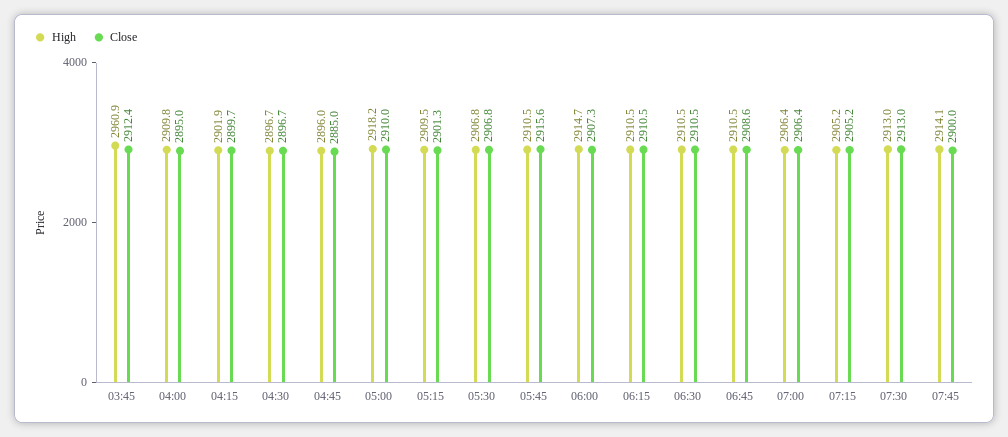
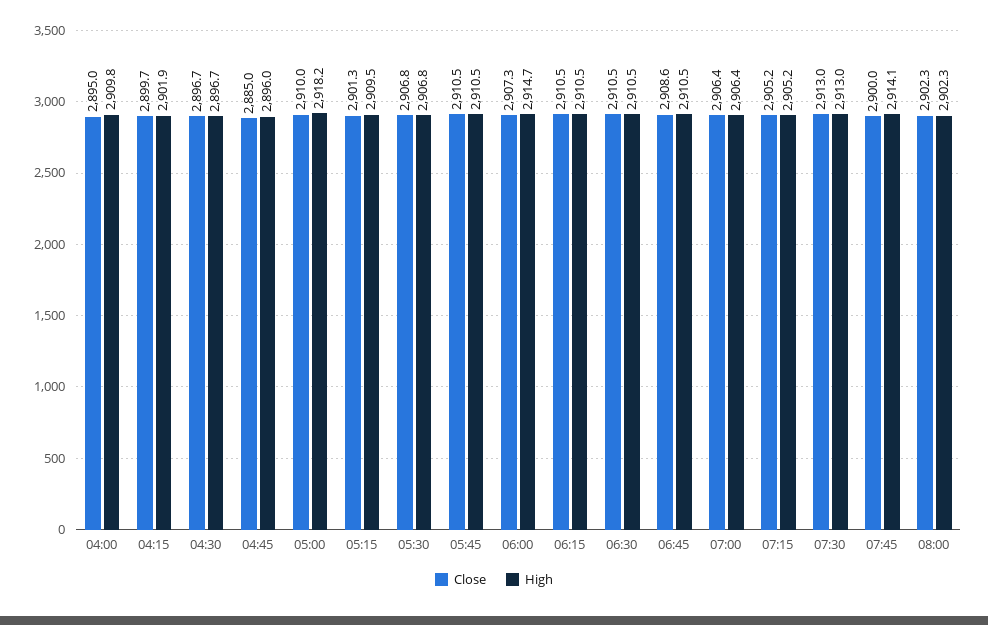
High, 03:45: 2960.9 -> none
Close, 03:45: 2912.4 -> none
Close, 05:45: 2915.6 -> 2910.5
Close, 08:00: none -> 2902.3
High, 08:00: none -> 2902.3

